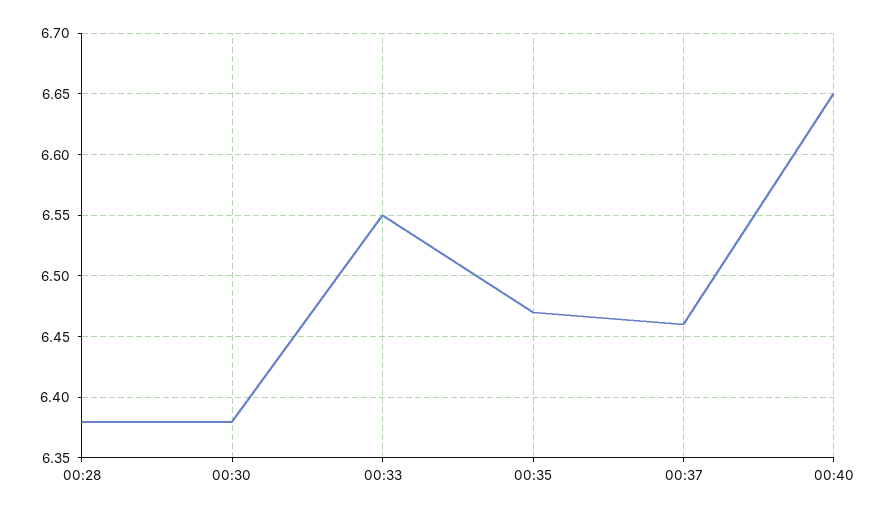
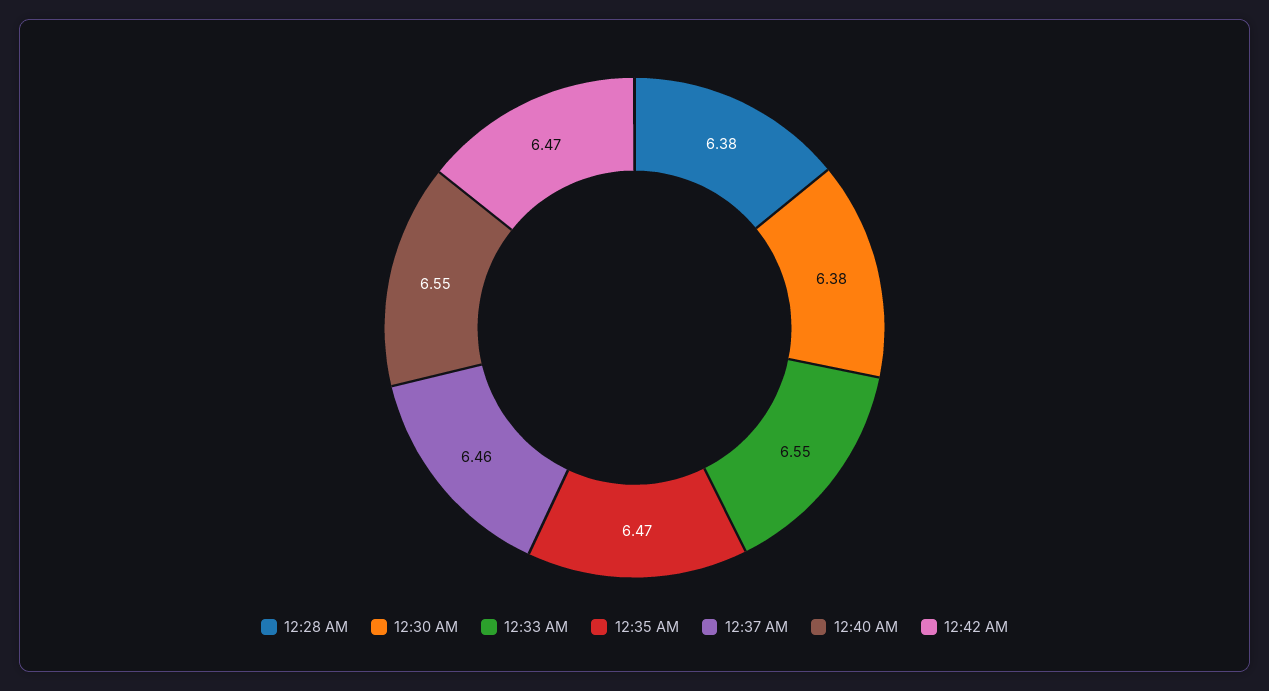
00:40: 6.65 -> 6.55
12:42 AM: none -> 6.47

